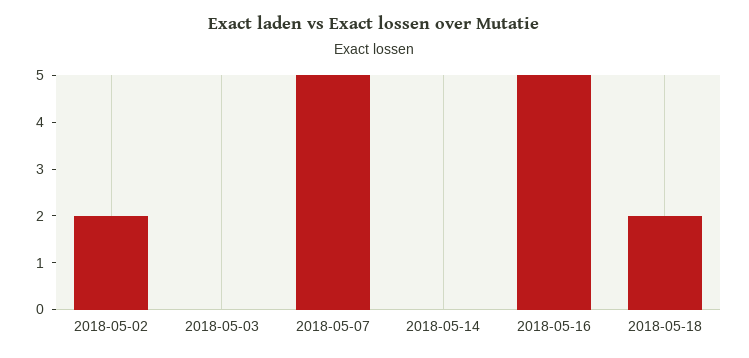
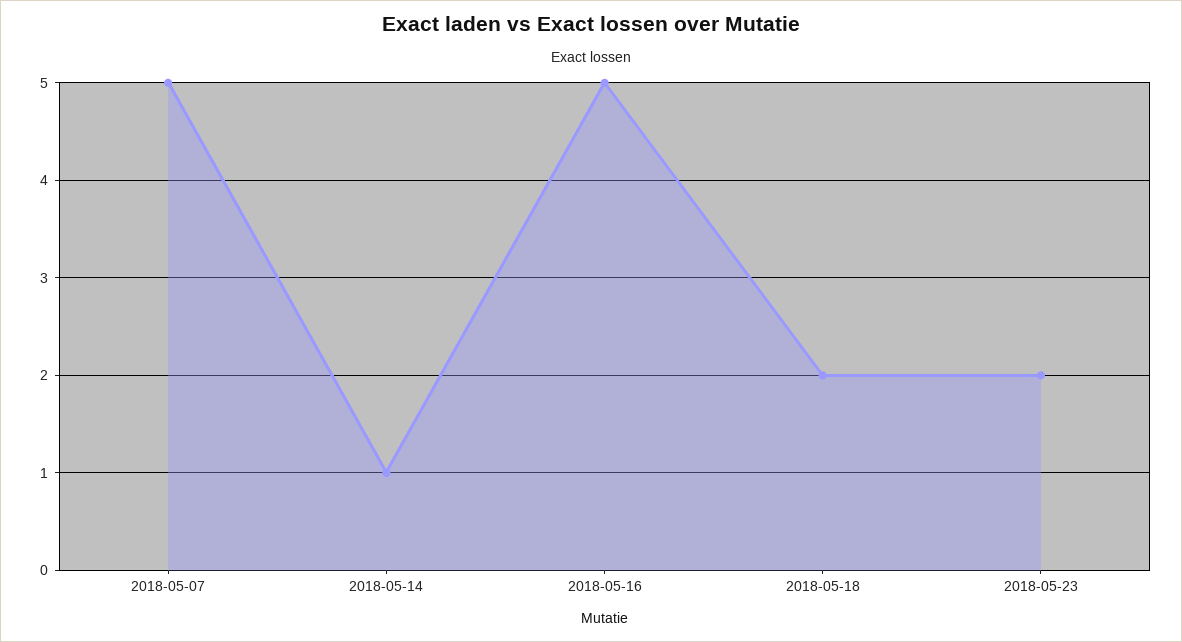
2018-05-02: 2 -> none
2018-05-03: 0 -> none
2018-05-14: 0 -> 1
2018-05-23: none -> 2

